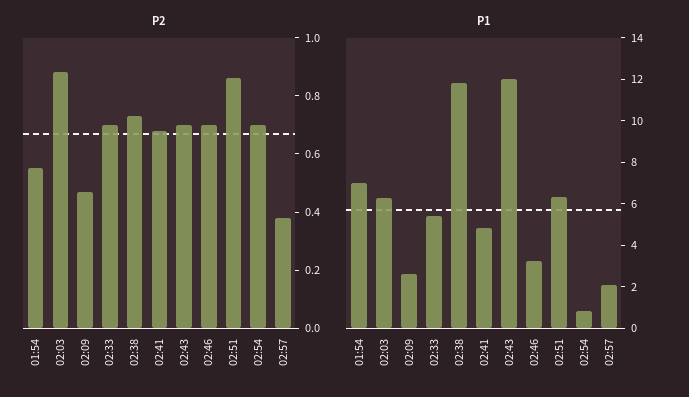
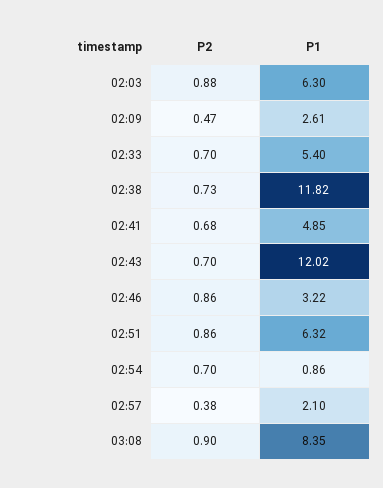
P2, 01:54: 0.55 -> none
P2, 02:46: 0.7 -> 0.86
P1, 01:54: 7 -> none
P2, 03:08: none -> 0.9
P1, 03:08: none -> 8.35

